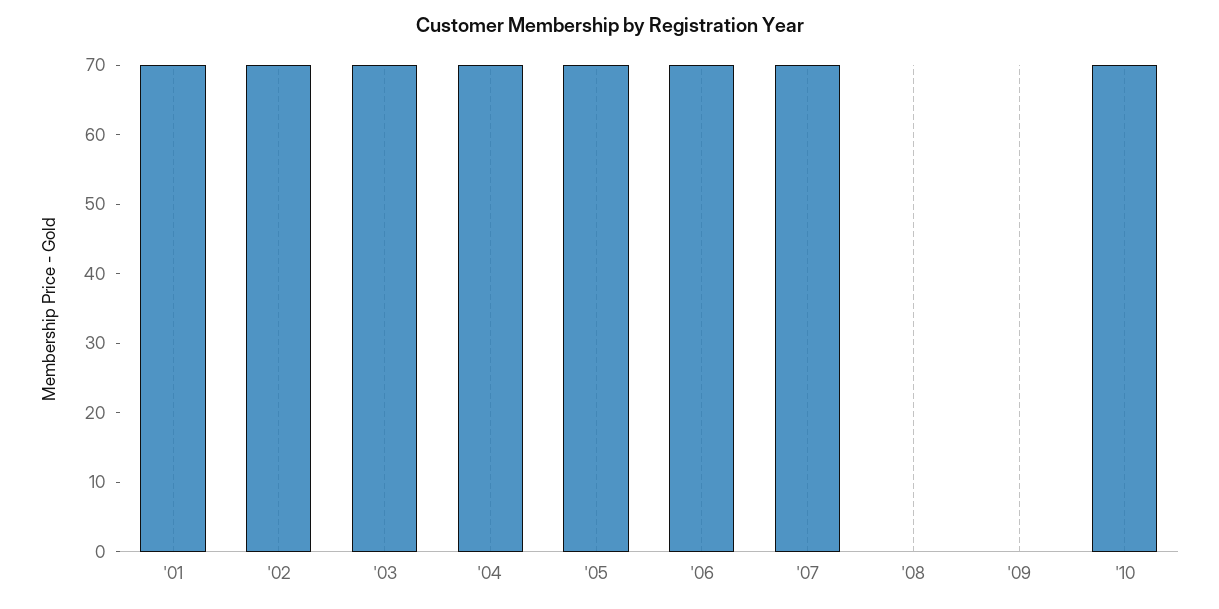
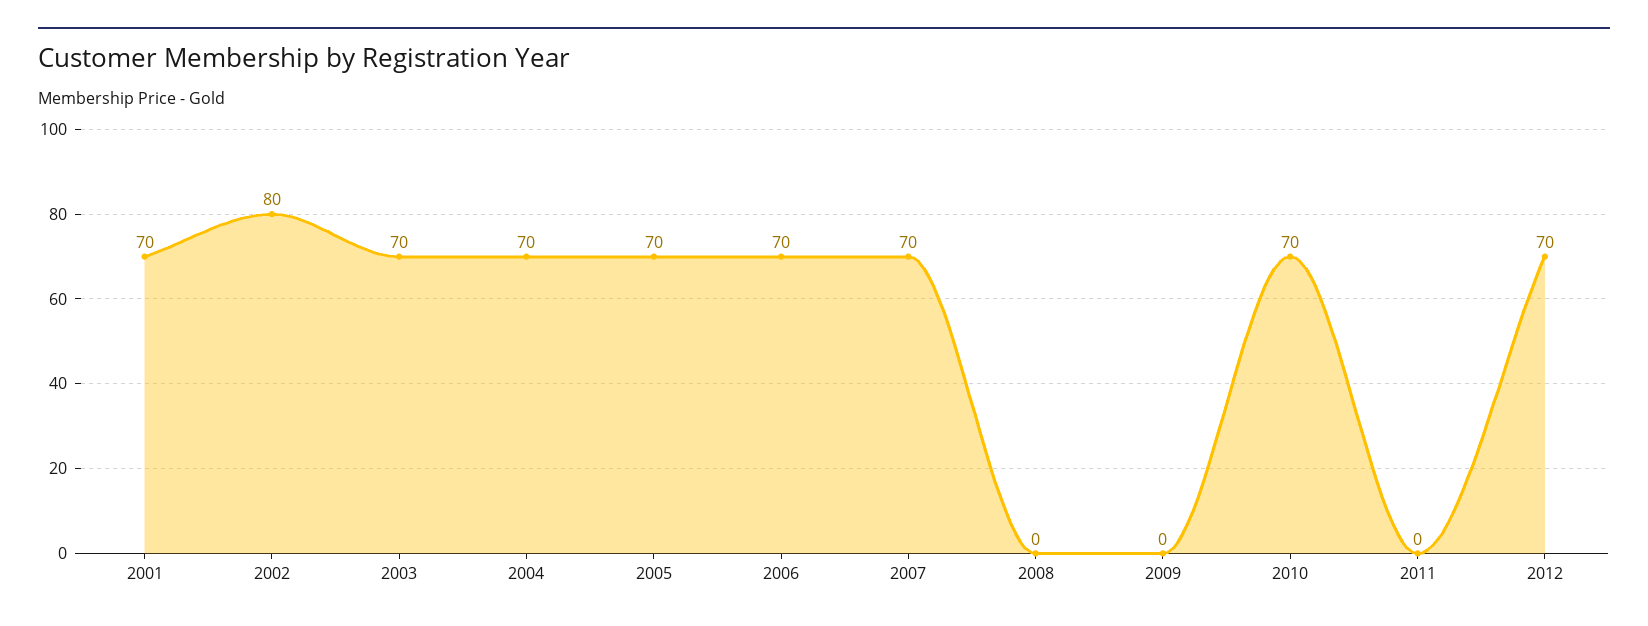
'02: 70 -> 80
2011: none -> 0
2012: none -> 70

